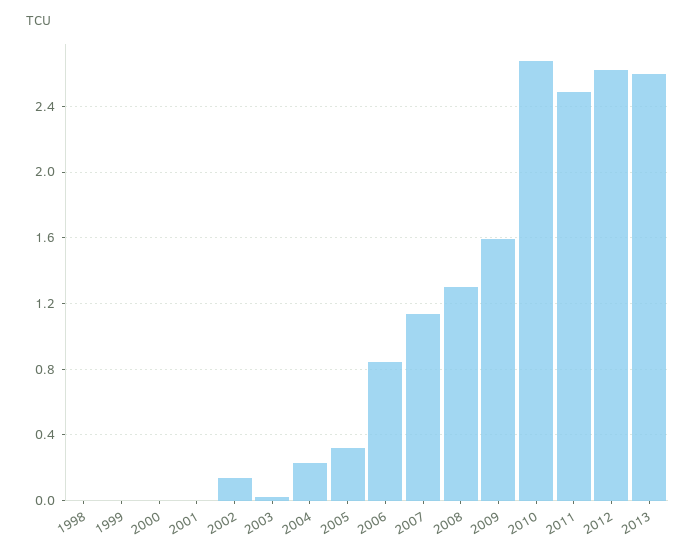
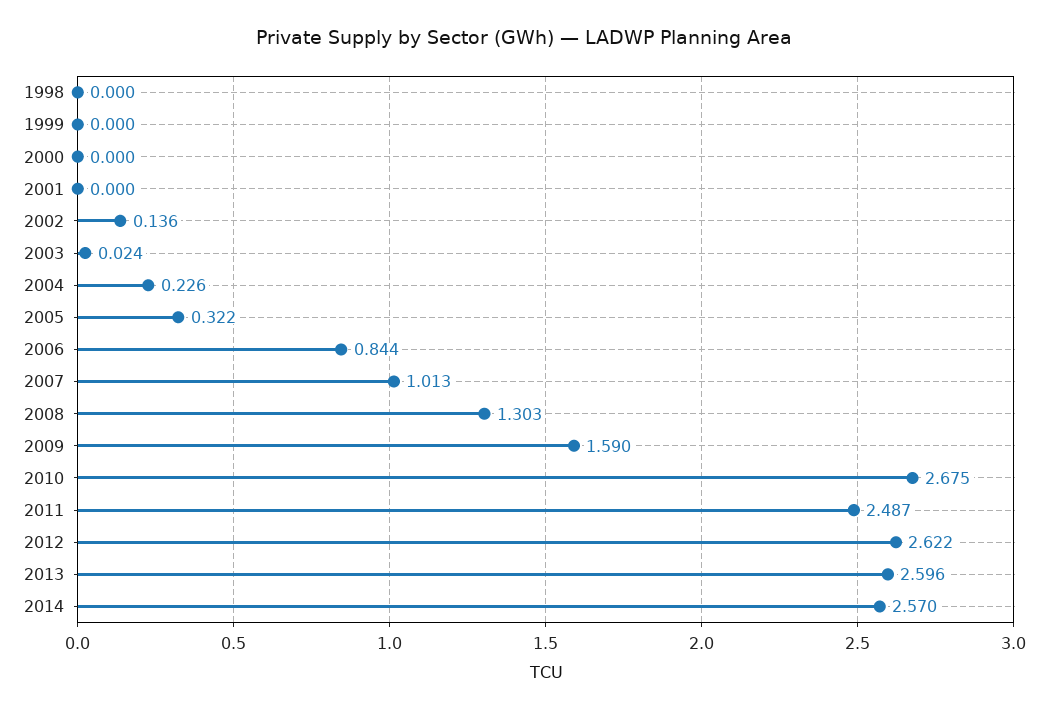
2007: 1.15 -> 1.013
2014: none -> 2.57

